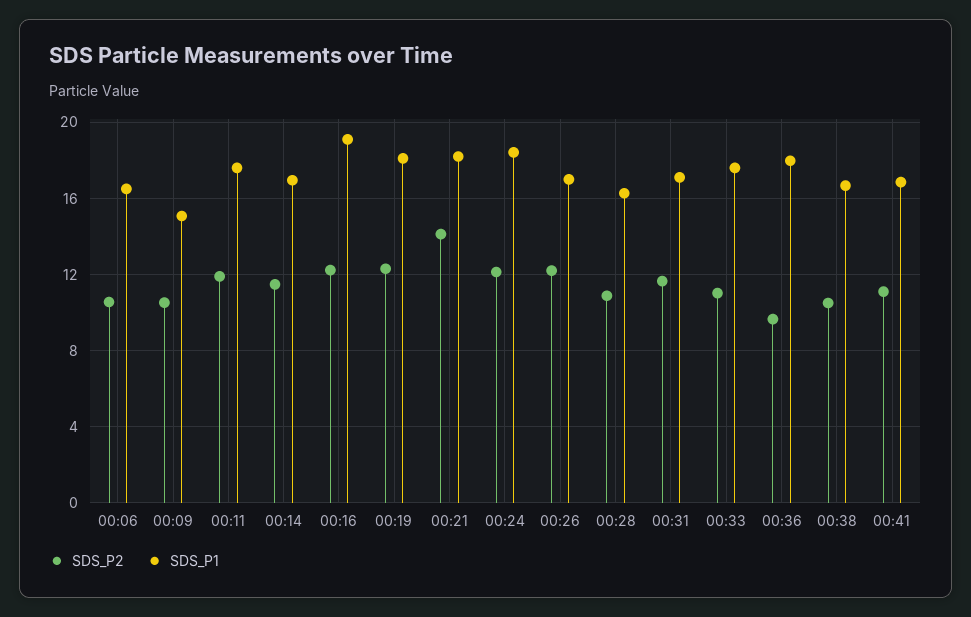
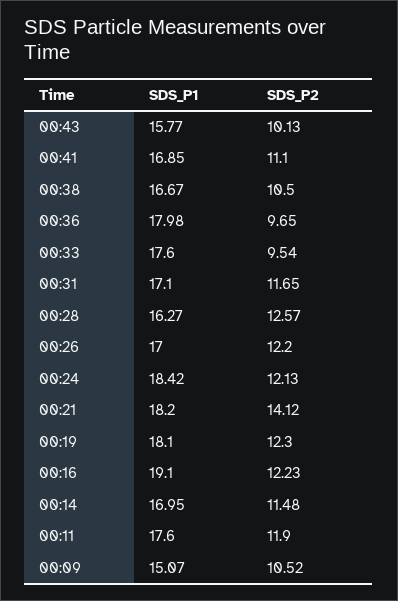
SDS_P2, 00:06: 10.5 -> none
SDS_P1, 00:06: 16.5 -> none
SDS_P2, 00:28: 11 -> 12.57
SDS_P2, 00:33: 11 -> 9.54
SDS_P1, 00:43: none -> 15.77
SDS_P2, 00:43: none -> 10.13

